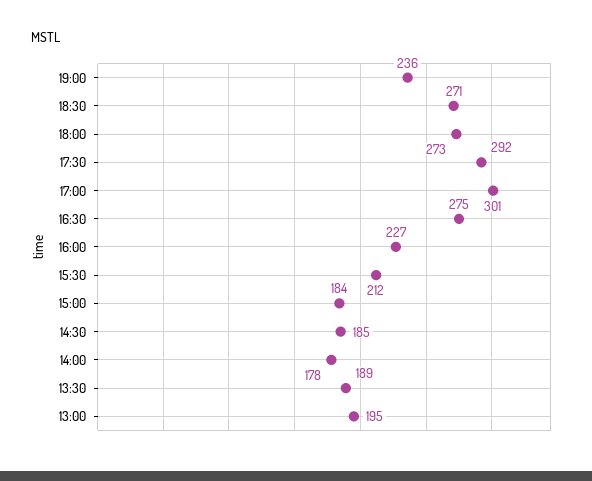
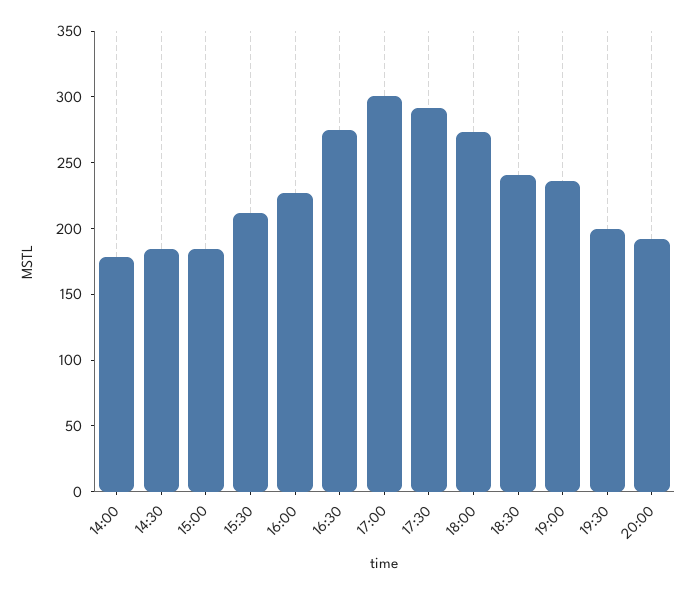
18:30: 271 -> 240
13:30: 189 -> none
13:00: 195 -> none
19:30: none -> 200
20:00: none -> 190

